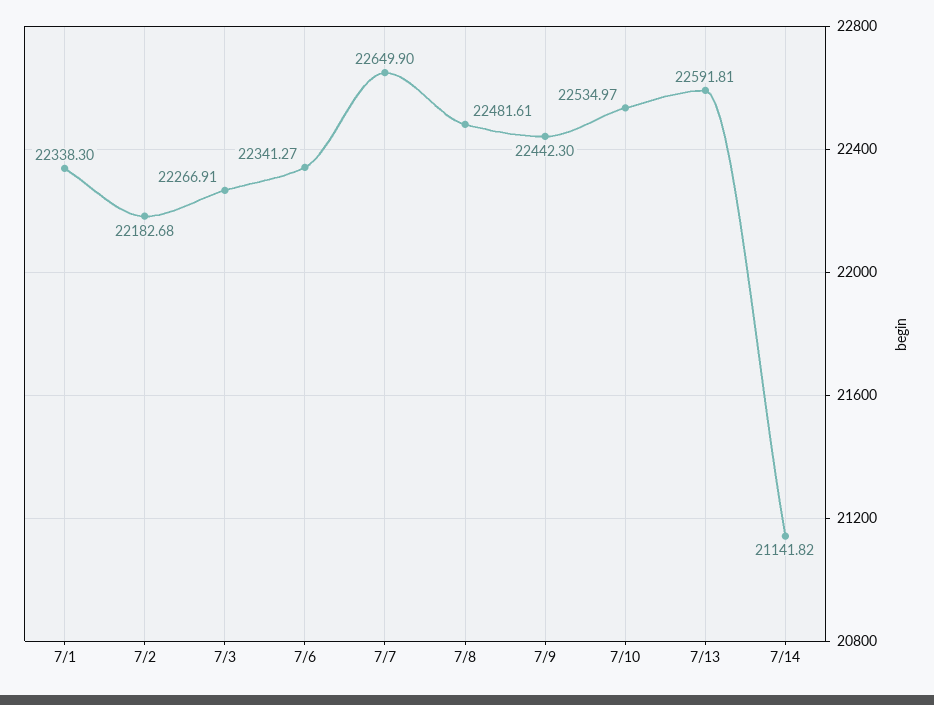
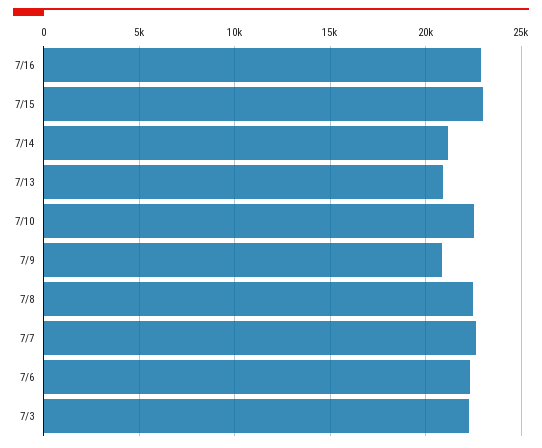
7/1: 22338.3 -> none
7/2: 22182.68 -> none
7/9: 22442.3 -> 21000
7/13: 22591.81 -> 21000
7/16: none -> 23000
7/15: none -> 23000

